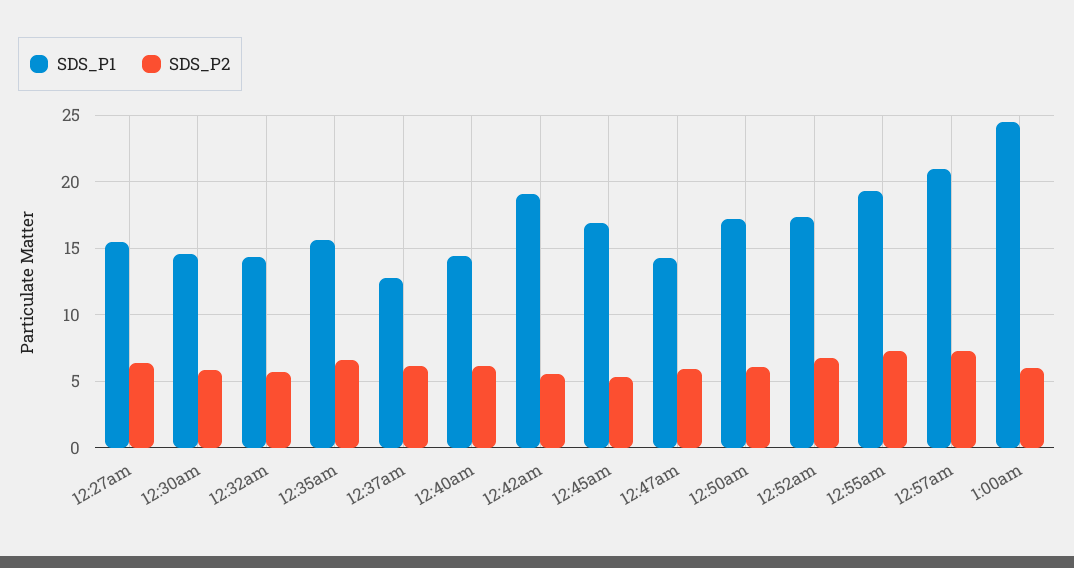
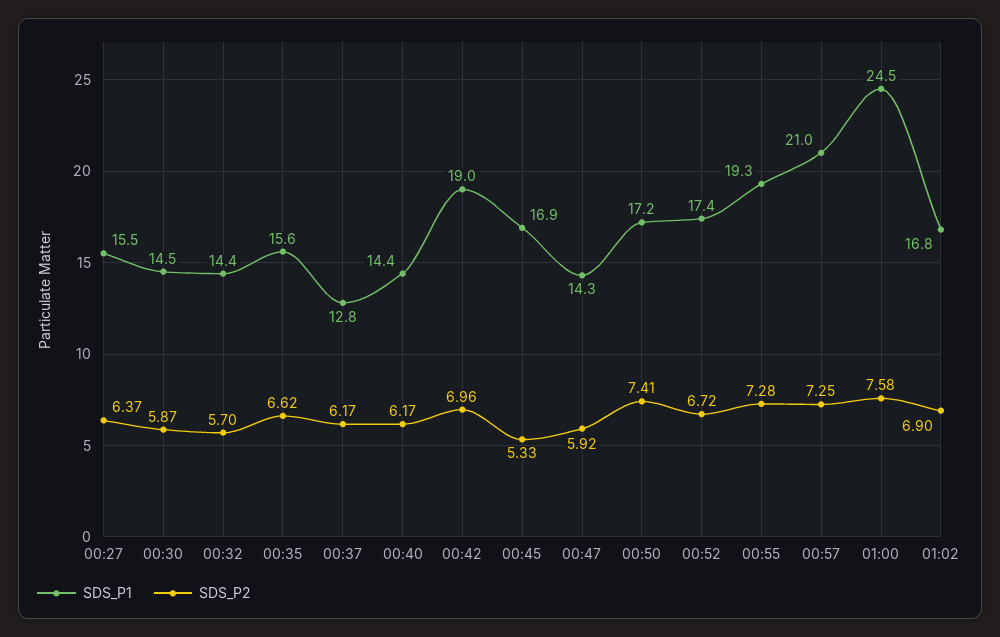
SDS_P2, 12:42am: 5.5 -> 6.96
SDS_P2, 12:50am: 6 -> 7.41
SDS_P2, 1:00am: 6 -> 7.58
SDS_P1, 01:02: none -> 16.8
SDS_P2, 01:02: none -> 6.9

